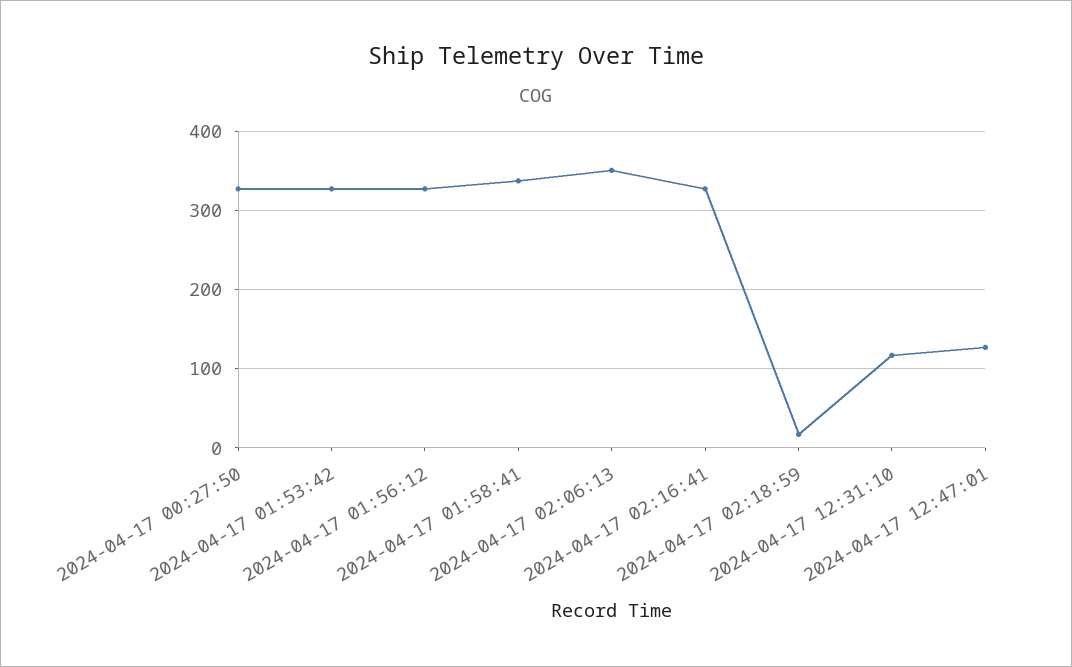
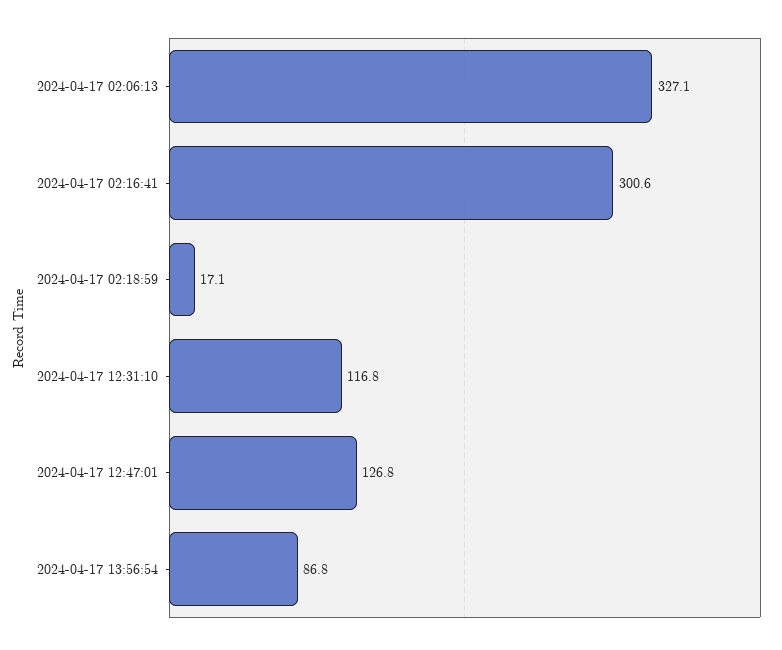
2024-04-17 00:27:50: 330 -> none
2024-04-17 01:53:42: 330 -> none
2024-04-17 01:56:12: 330 -> none
2024-04-17 01:58:41: 340 -> none
2024-04-17 02:06:13: 350 -> 327.1
2024-04-17 02:16:41: 330 -> 300.6
2024-04-17 13:56:54: none -> 86.8

